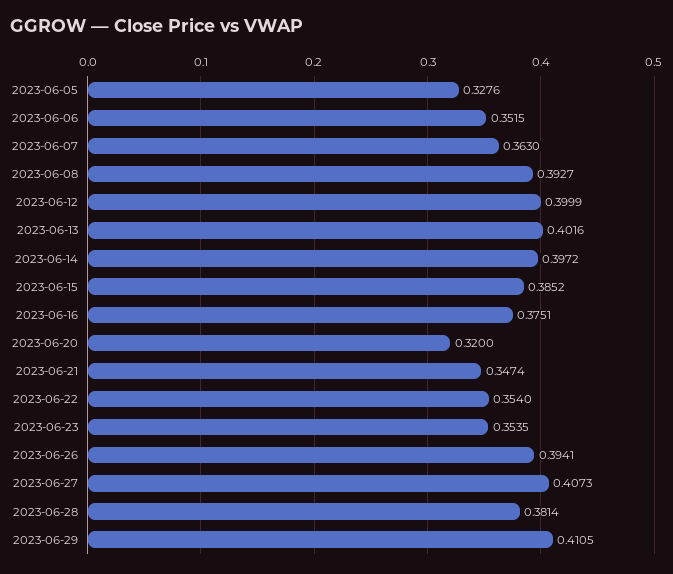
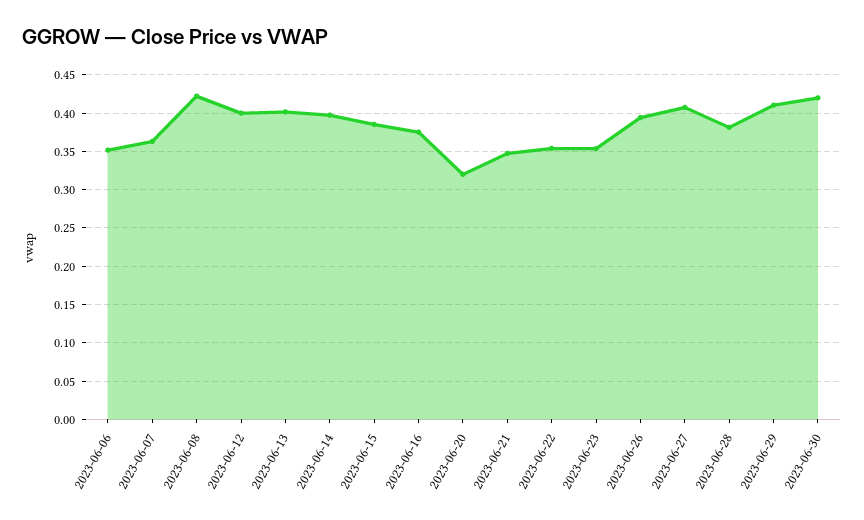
2023-06-05: 0.3276 -> none
2023-06-08: 0.3927 -> 0.42
2023-06-30: none -> 0.42

